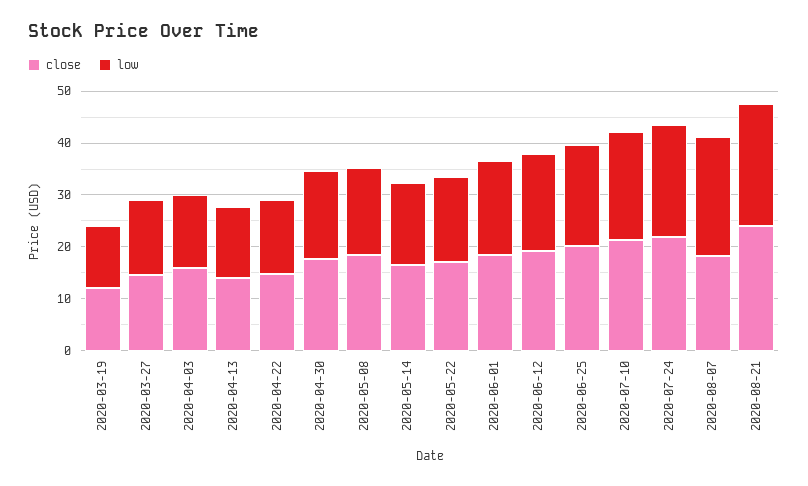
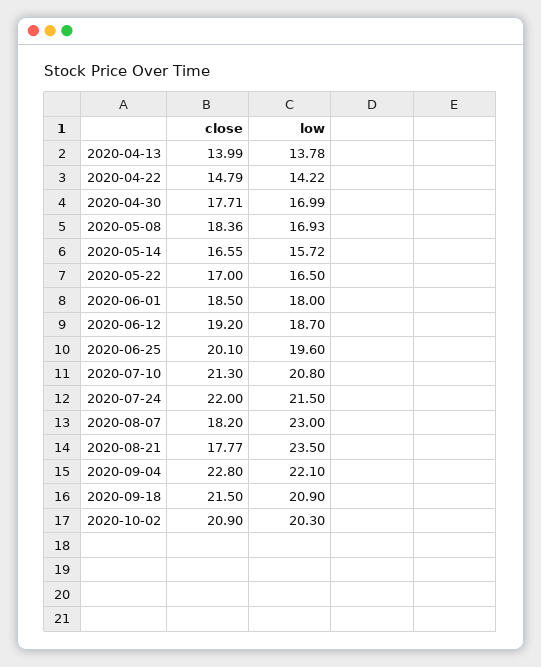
close, 2020-03-19: 12 -> none
low, 2020-03-19: 12 -> none
close, 2020-03-27: 14 -> none
low, 2020-03-27: 14 -> none
close, 2020-04-03: 16 -> none
low, 2020-04-03: 14 -> none
close, 2020-08-21: 24 -> 17.77
close, 2020-09-04: none -> 22.8
low, 2020-09-04: none -> 22.1
close, 2020-09-18: none -> 21.5
low, 2020-09-18: none -> 20.9
close, 2020-10-02: none -> 20.9
low, 2020-10-02: none -> 20.3

